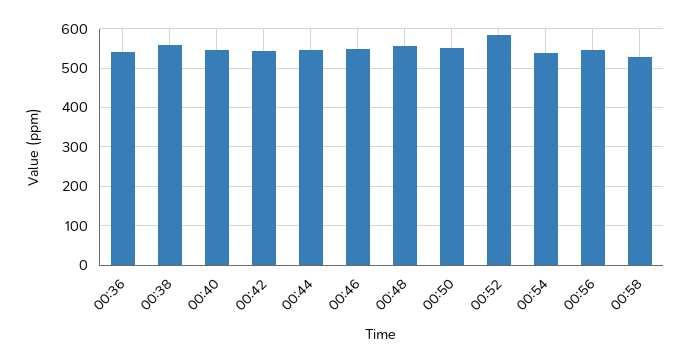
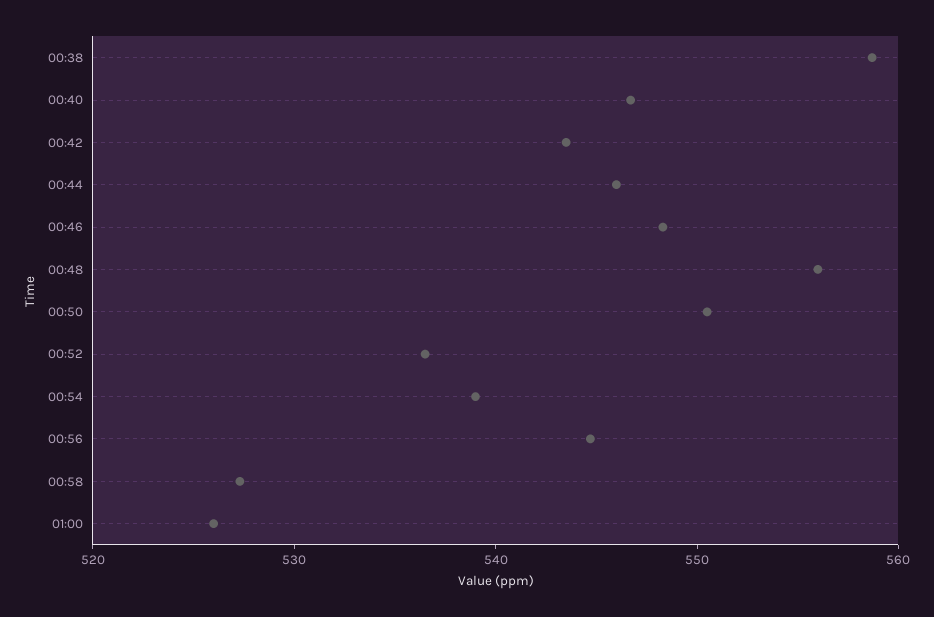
00:36: 540 -> none
00:52: 580 -> 536
01:00: none -> 526

